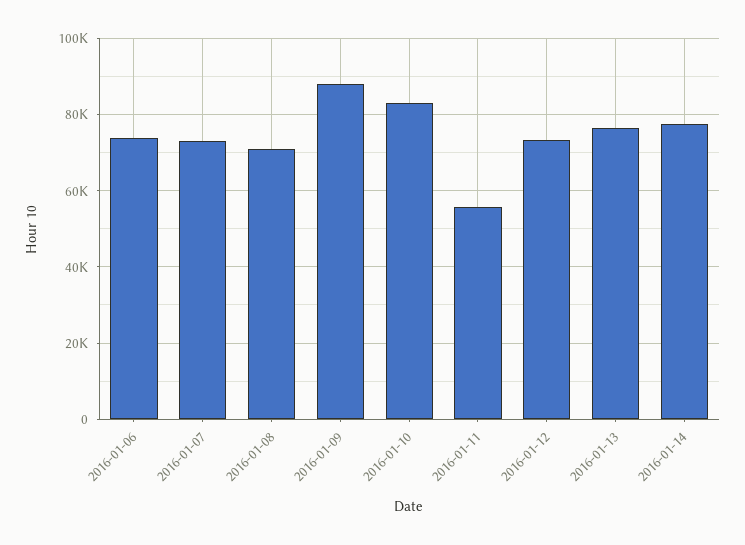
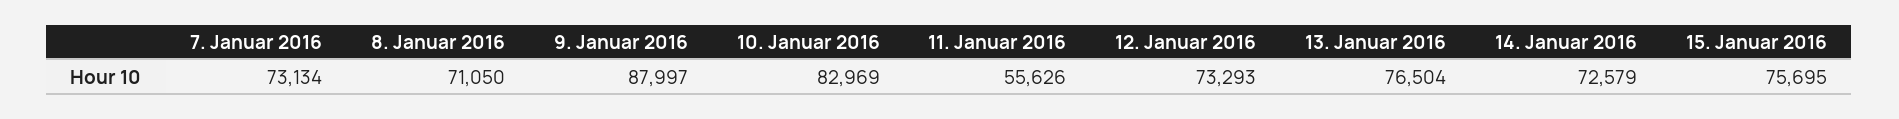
2016-01-06: 74000 -> none
2016-01-14: 78000 -> 72579
15. Januar 2016: none -> 75695

